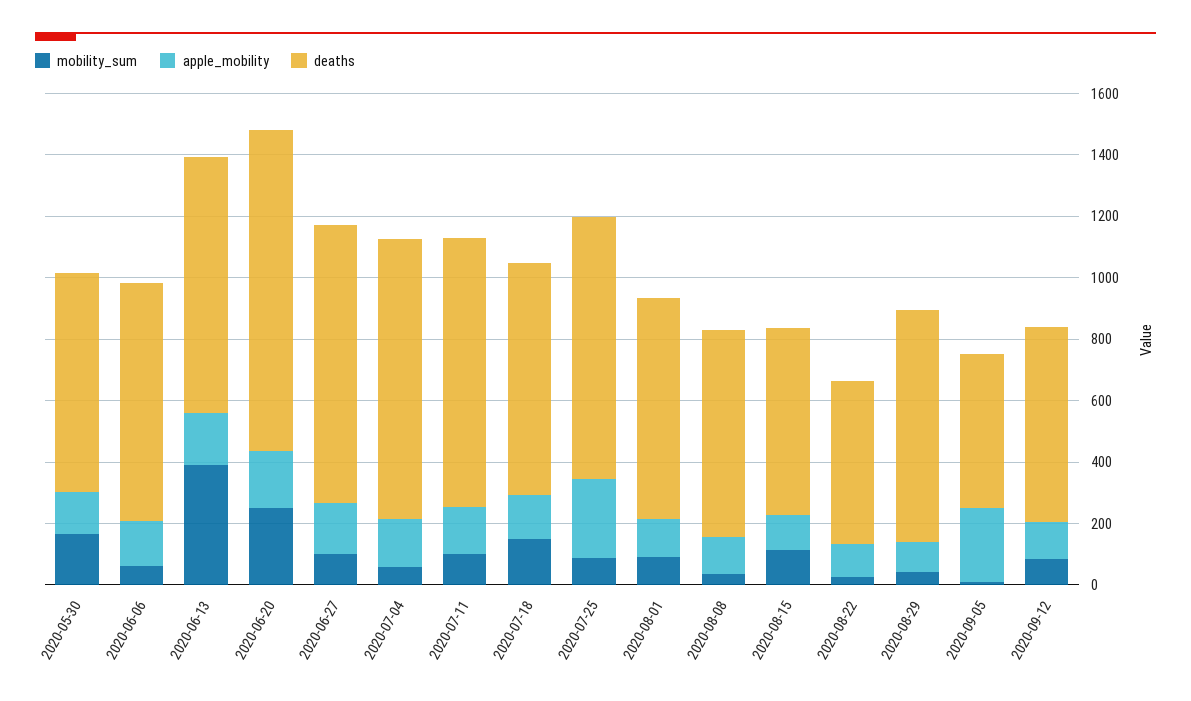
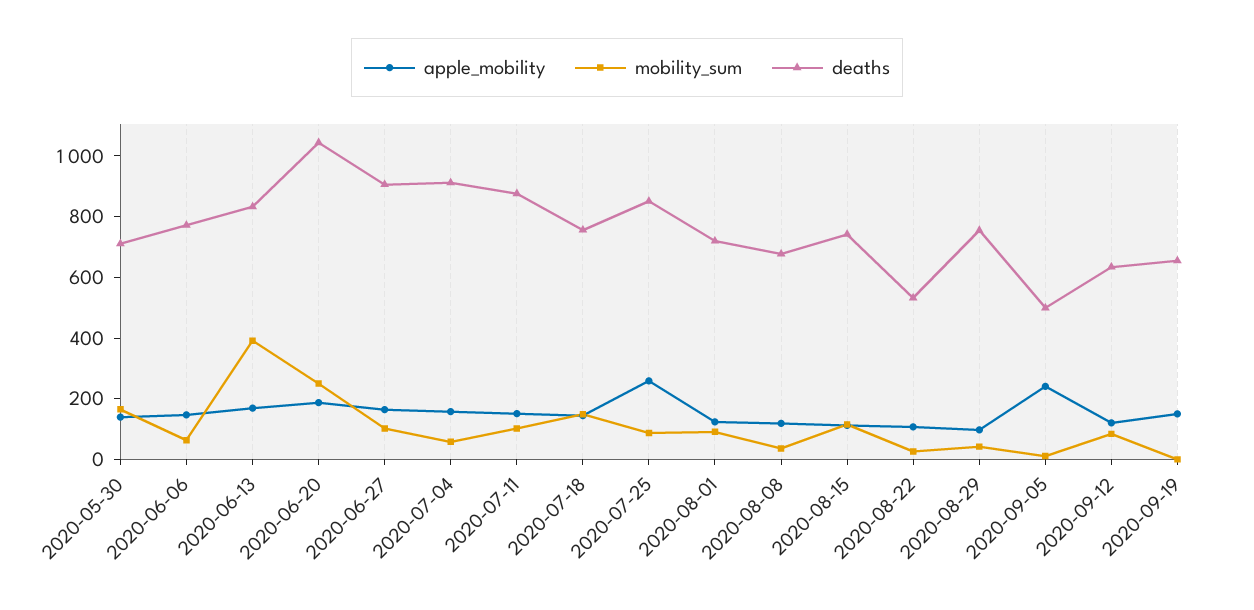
deaths, 2020-08-15: 600 -> 750
apple_mobility, 2020-09-19: none -> 150
mobility_sum, 2020-09-19: none -> 0
deaths, 2020-09-19: none -> 650

